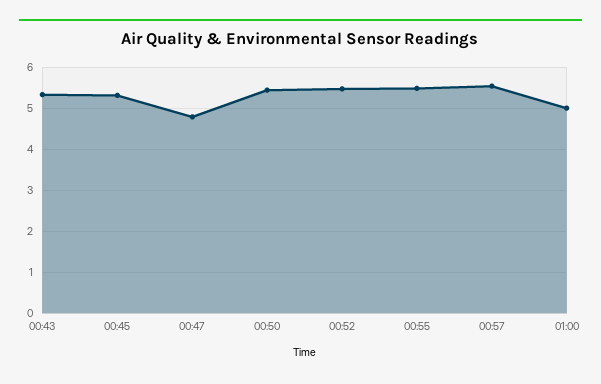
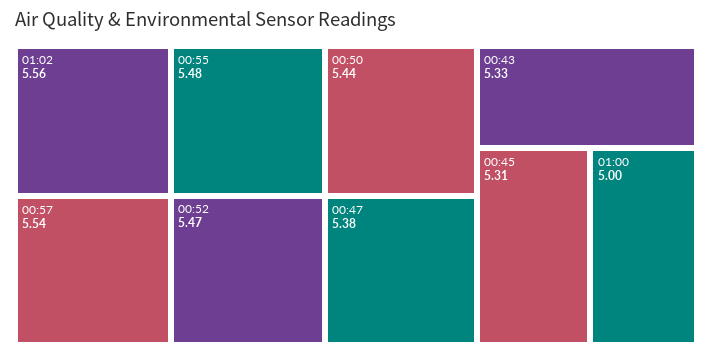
00:47: 4.8 -> 5.38
01:02: none -> 5.56

